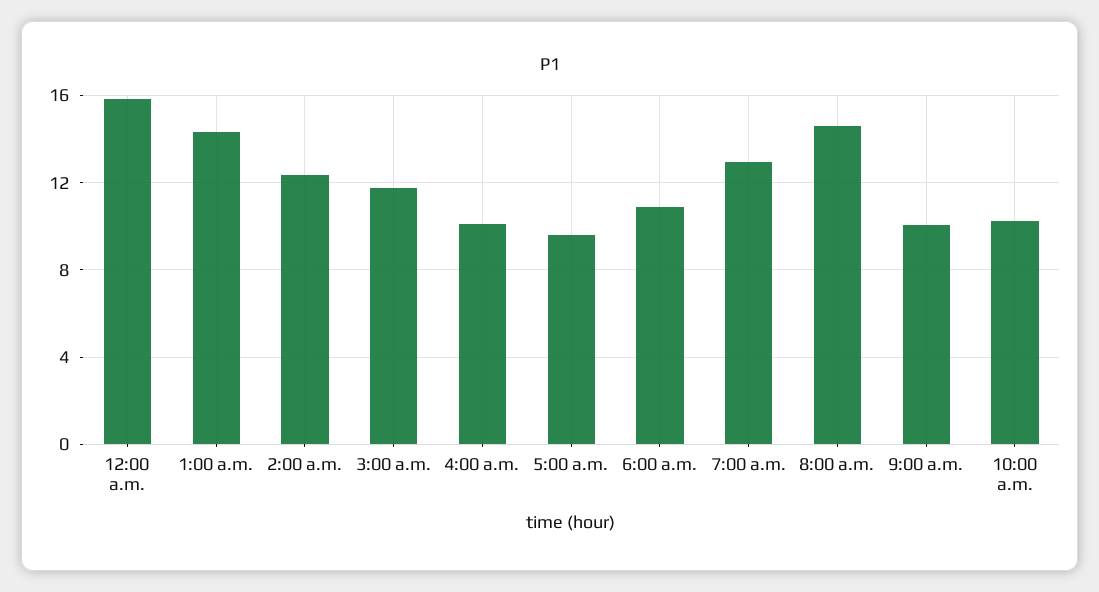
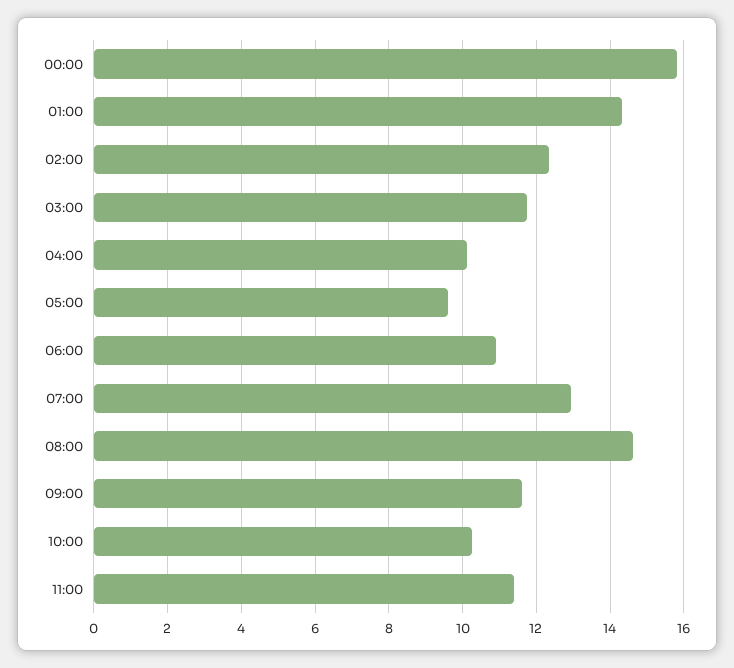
9:00 a.m.: 10 -> 11.6
11:00: none -> 11.4

